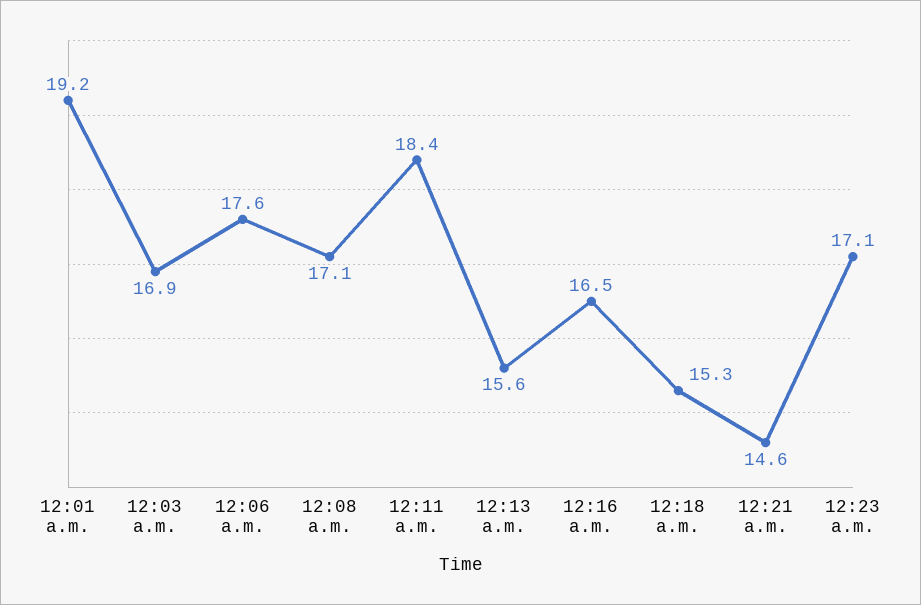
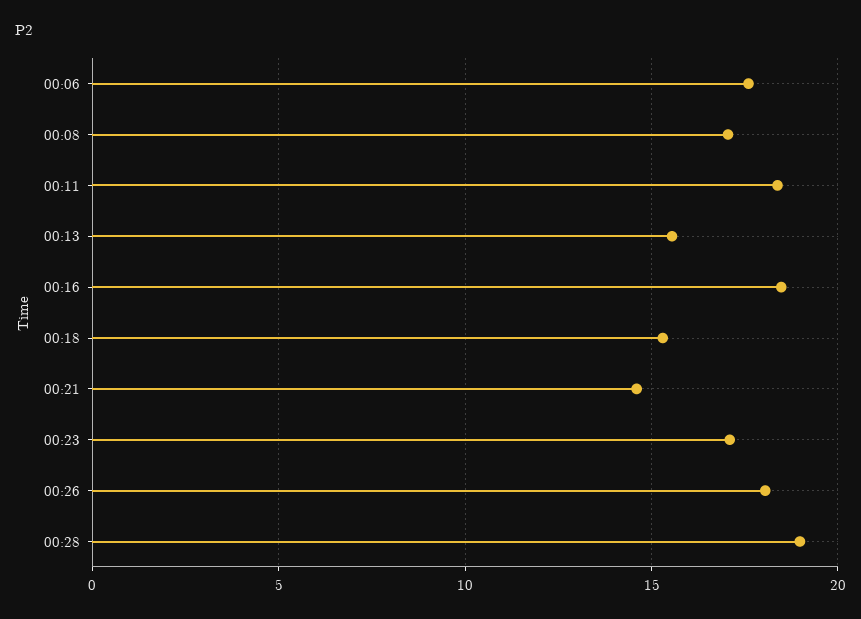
12:01 a.m.: 19.2 -> none
12:03 a.m.: 16.9 -> none
12:16 a.m.: 16.5 -> 18.5
00:26: none -> 18
00:28: none -> 19

